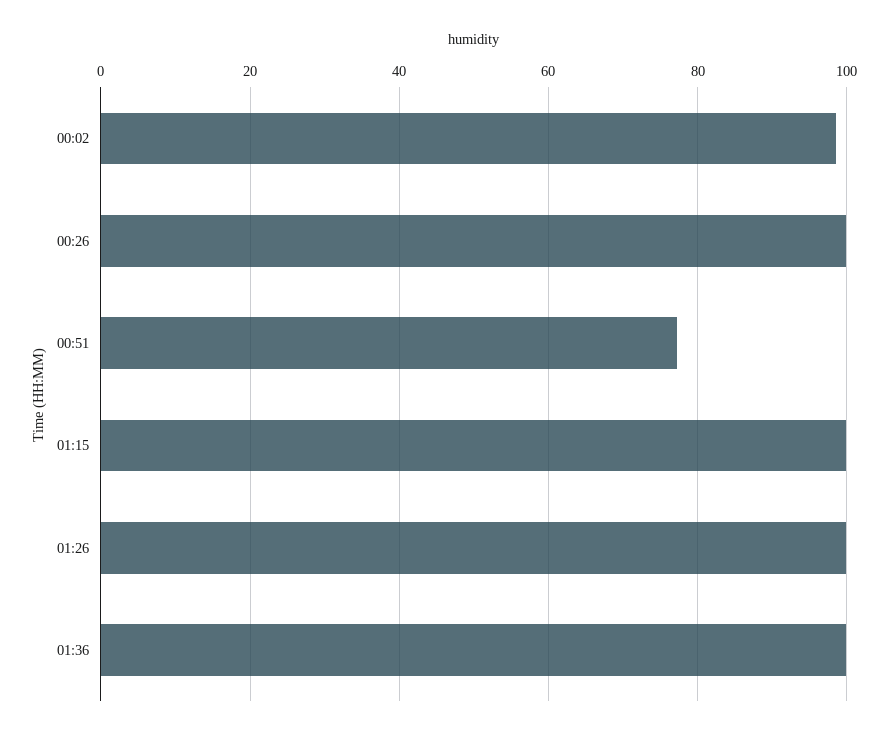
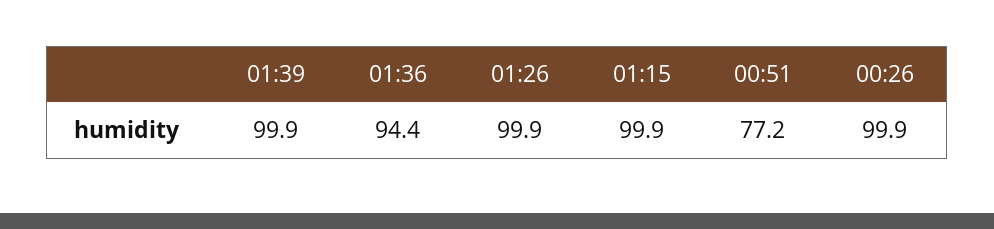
00:02: 98 -> none
01:36: 100 -> 94.4
01:39: none -> 99.9

